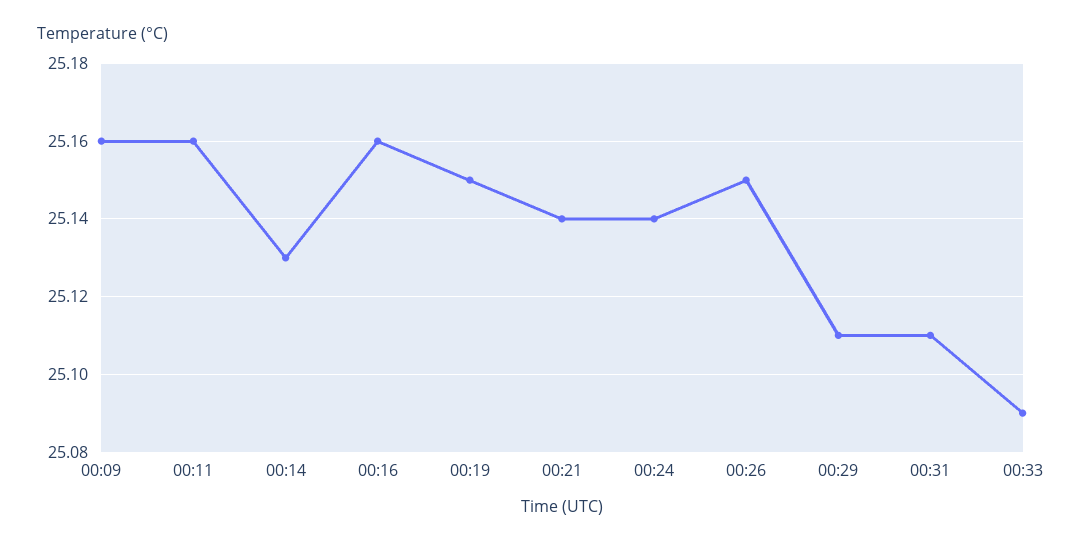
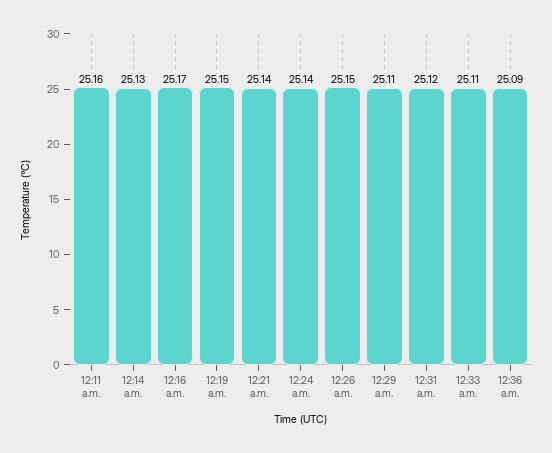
00:09: 25.16 -> none
00:16: 25.16 -> 25.17
00:31: 25.11 -> 25.12
00:33: 25.09 -> 25.11
12:36 a.m.: none -> 25.09

